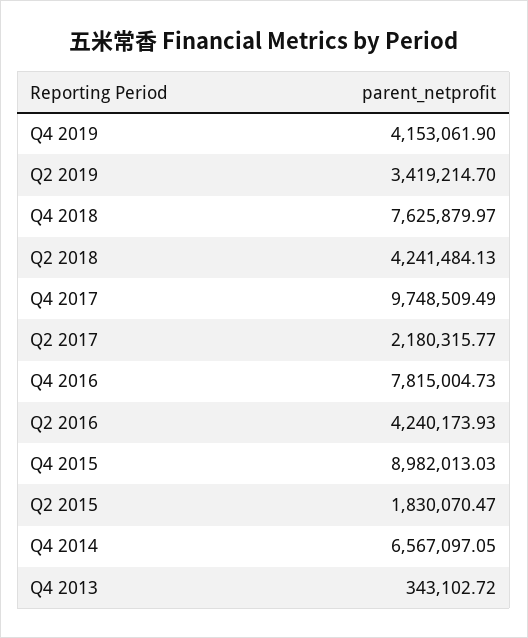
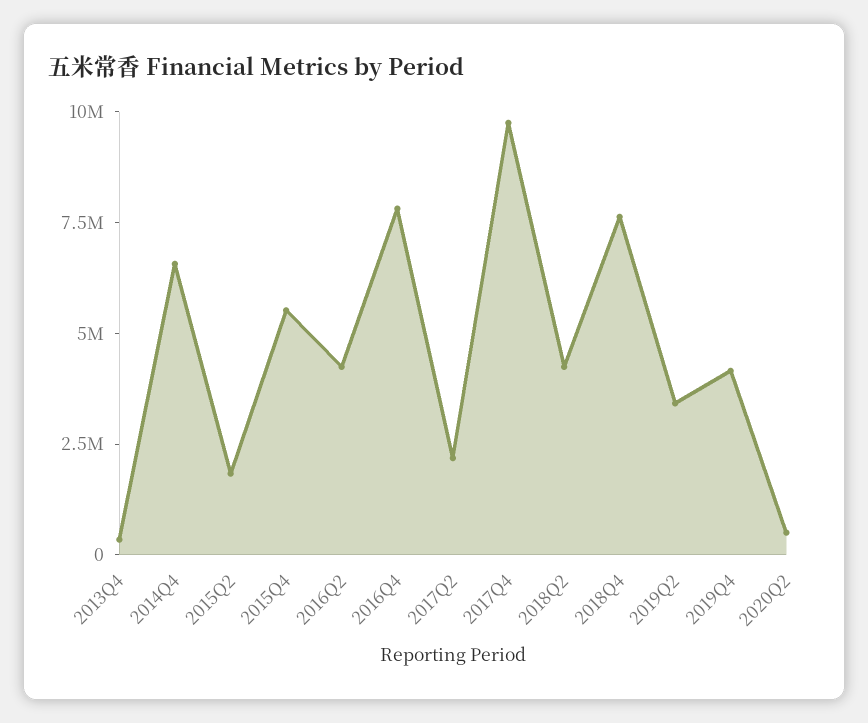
Q4 2015: 8982013.03 -> 5500000
2020Q2: none -> 500000

